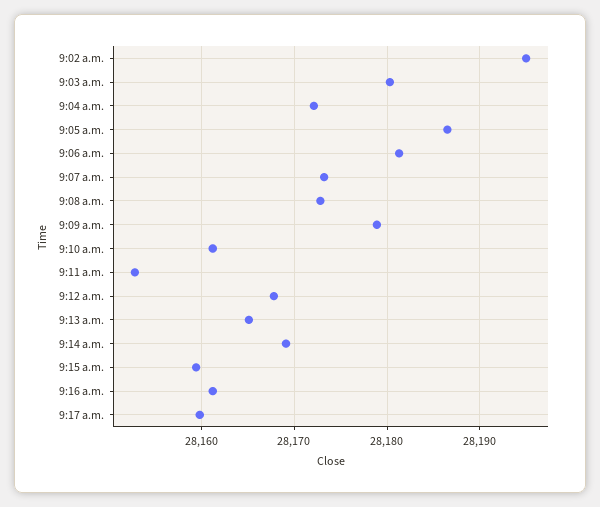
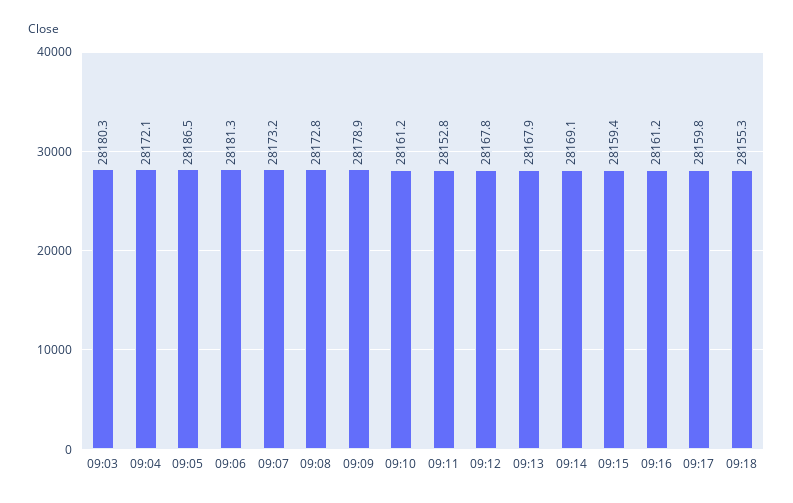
9:02 a.m.: 28195 -> none
9:13 a.m.: 28165 -> 28167.9
09:18: none -> 28155.3

